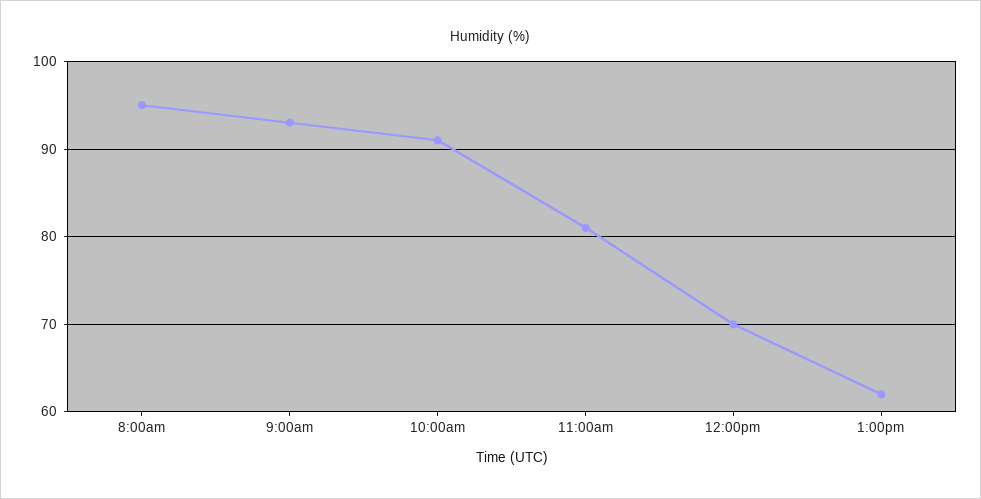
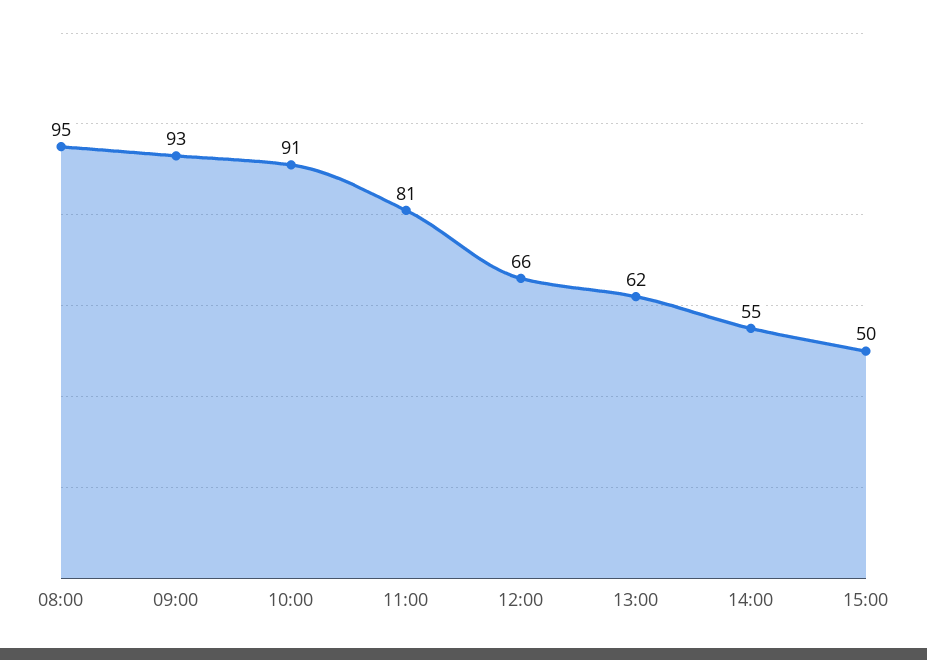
12:00pm: 70 -> 66
14:00: none -> 55
15:00: none -> 50

